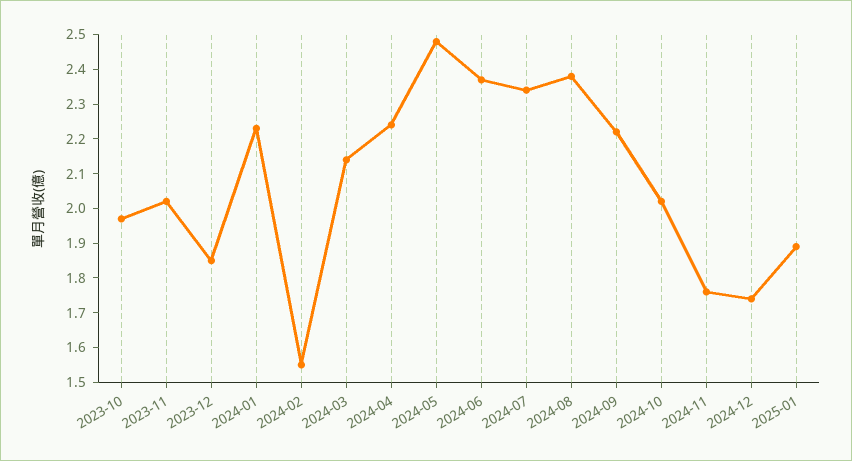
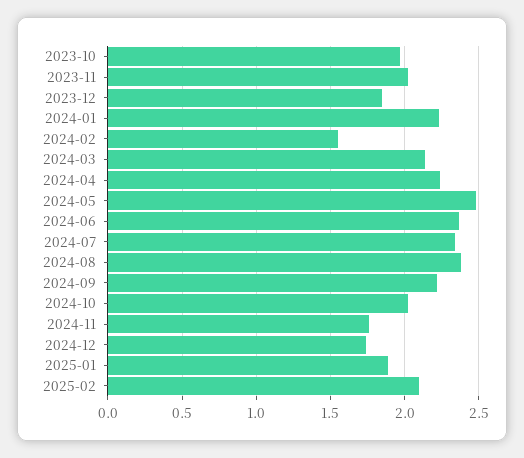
2025-02: none -> 2.1

